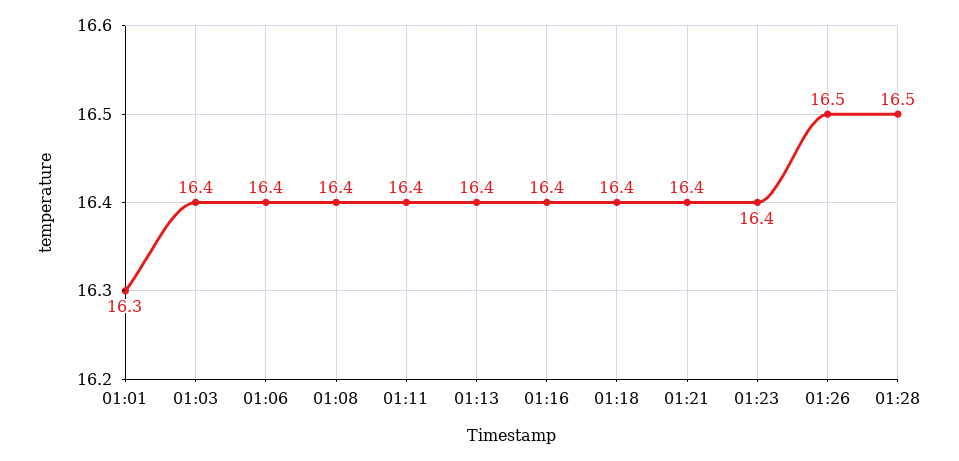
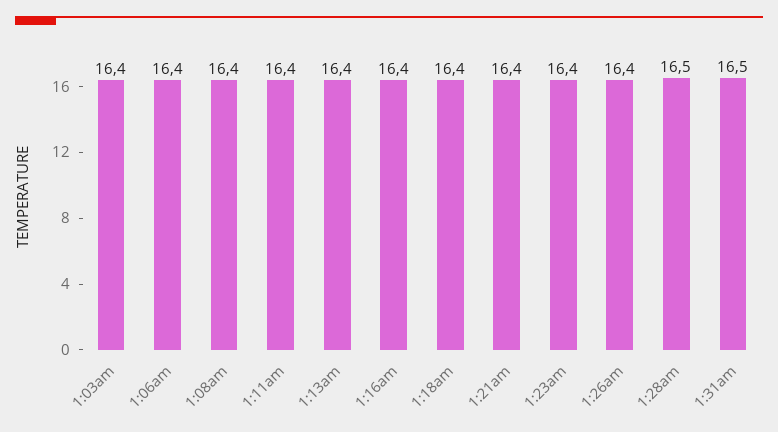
01:01: 16.3 -> none
01:26: 16.5 -> 16.4
1:31am: none -> 16.5

